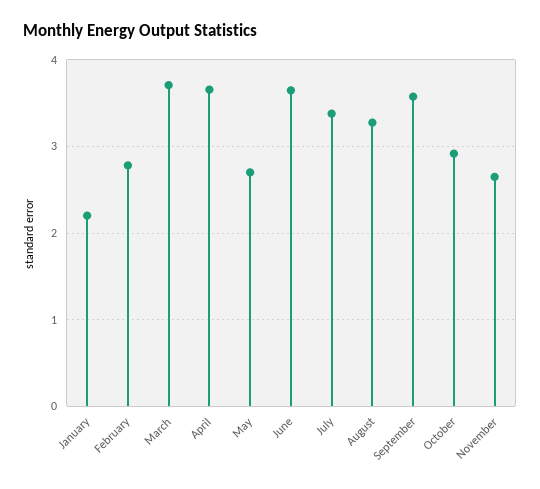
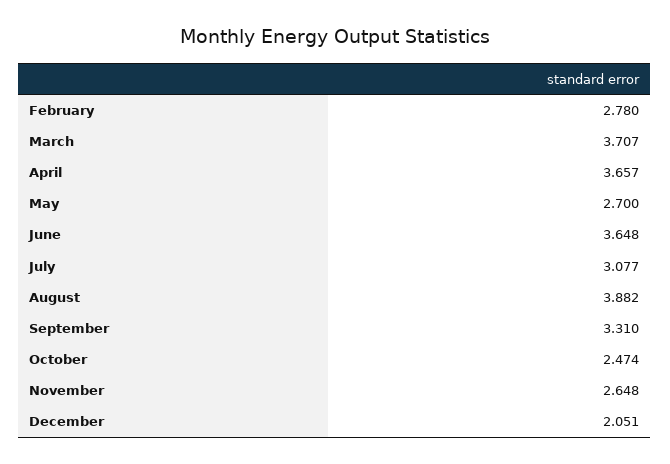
January: 2.2 -> none
July: 3.4 -> 3.077
August: 3.3 -> 3.882
September: 3.6 -> 3.31
October: 2.9 -> 2.474
December: none -> 2.051

